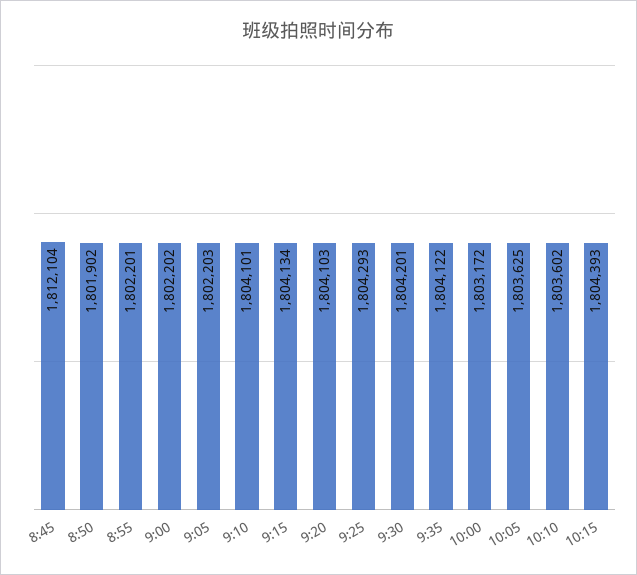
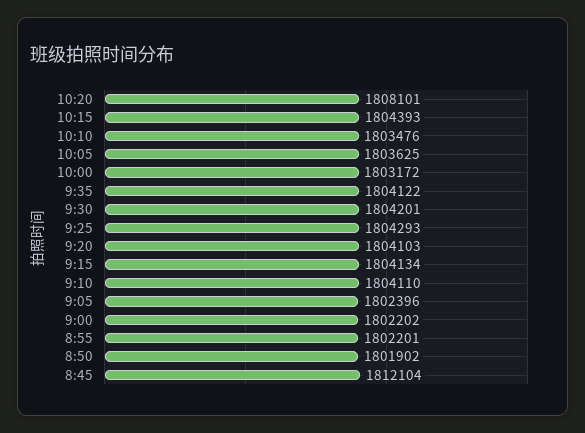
9:05: 1802203 -> 1802396
9:10: 1804101 -> 1804110
10:10: 1803602 -> 1803476
10:20: none -> 1808101

